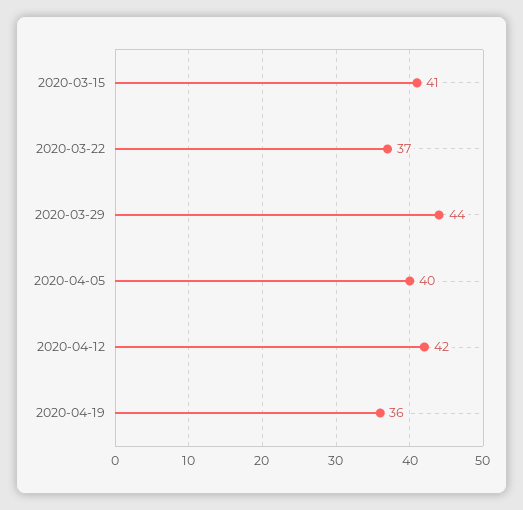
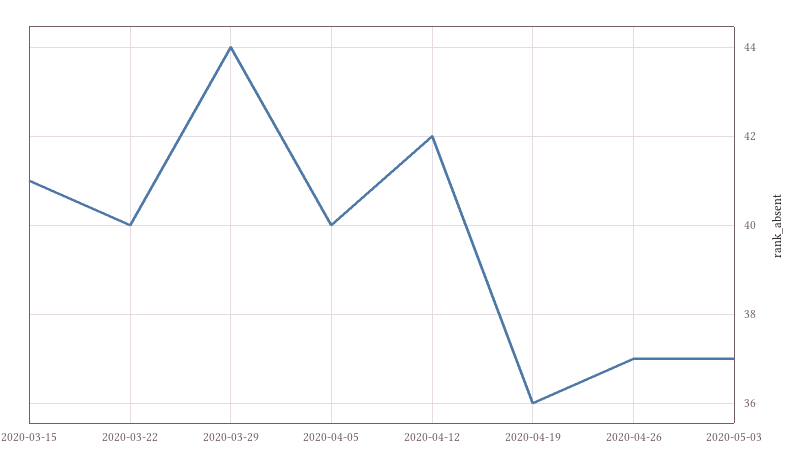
2020-03-22: 37 -> 40
2020-04-26: none -> 37
2020-05-03: none -> 37

